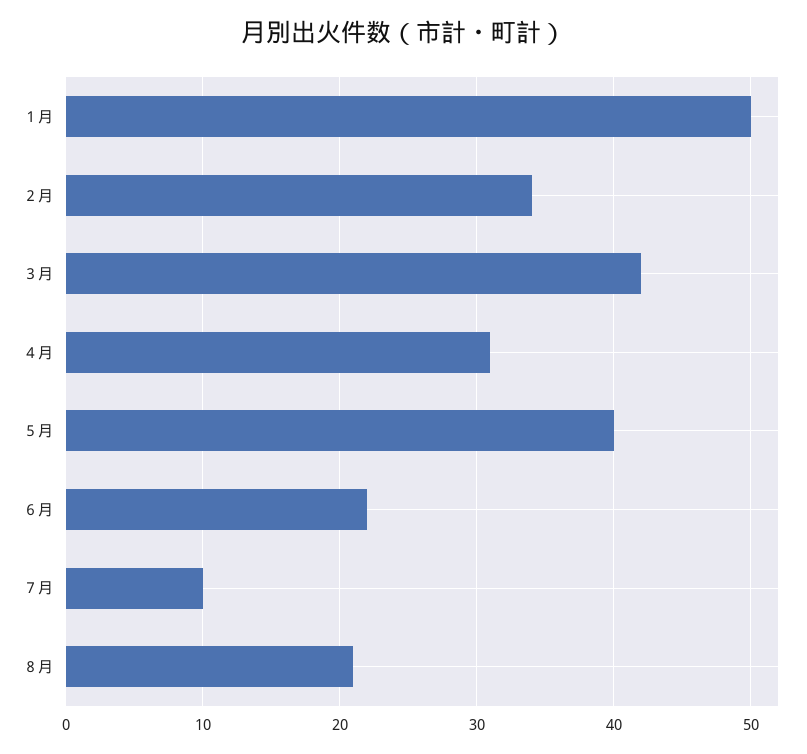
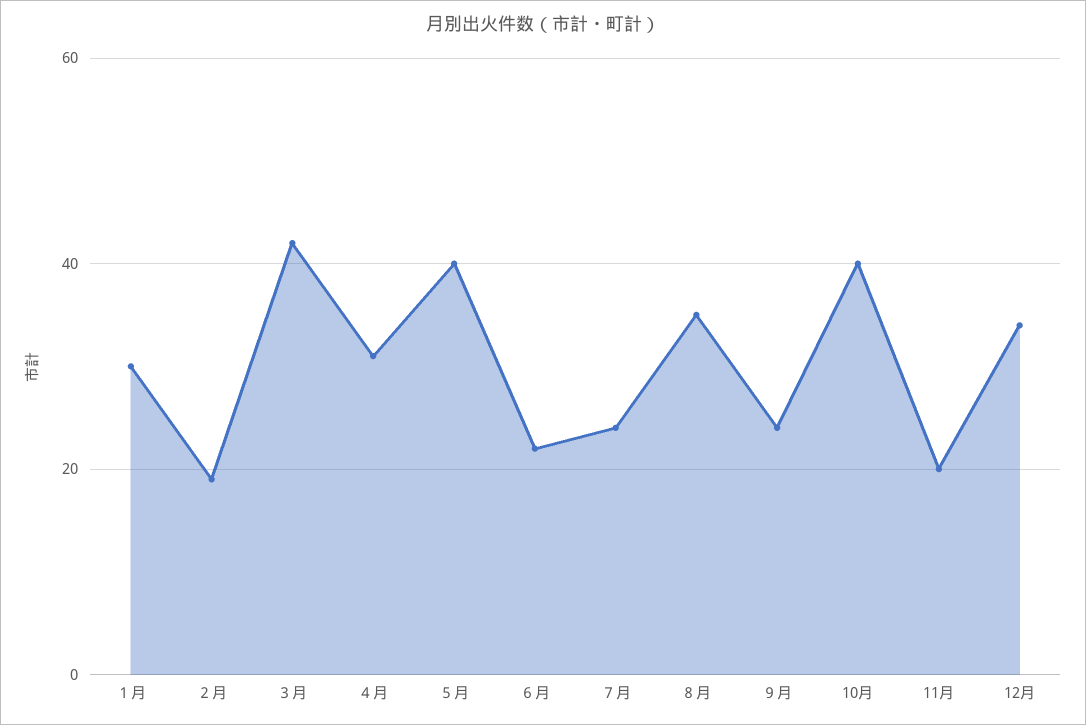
１月: 50 -> 30
２月: 34 -> 20
７月: 10 -> 25
８月: 21 -> 35
９月: none -> 25
10月: none -> 40
11月: none -> 20
12月: none -> 35

